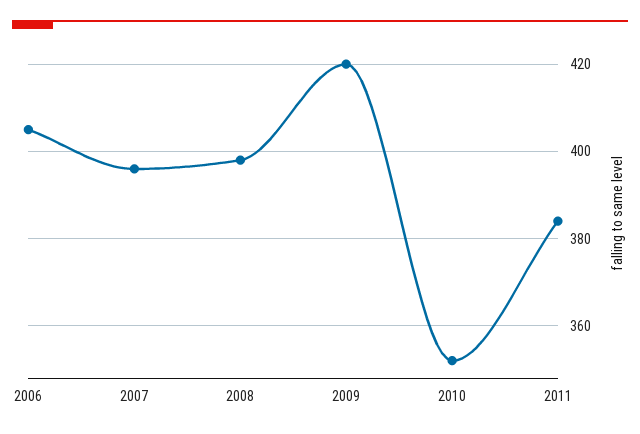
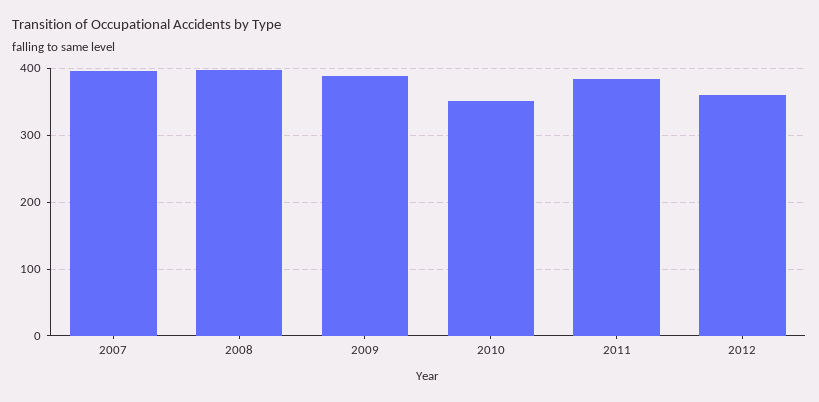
2006: 405 -> none
2009: 420 -> 390
2012: none -> 360

